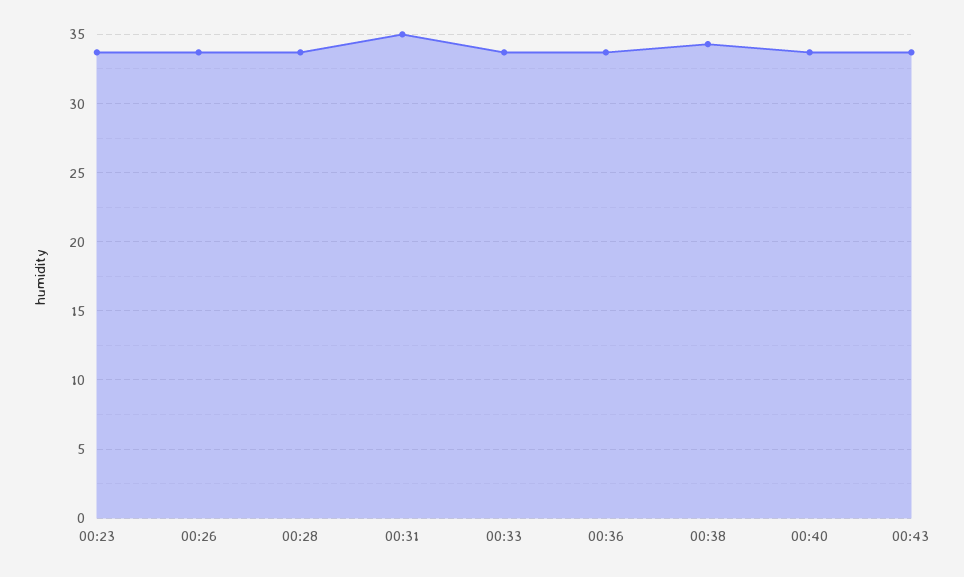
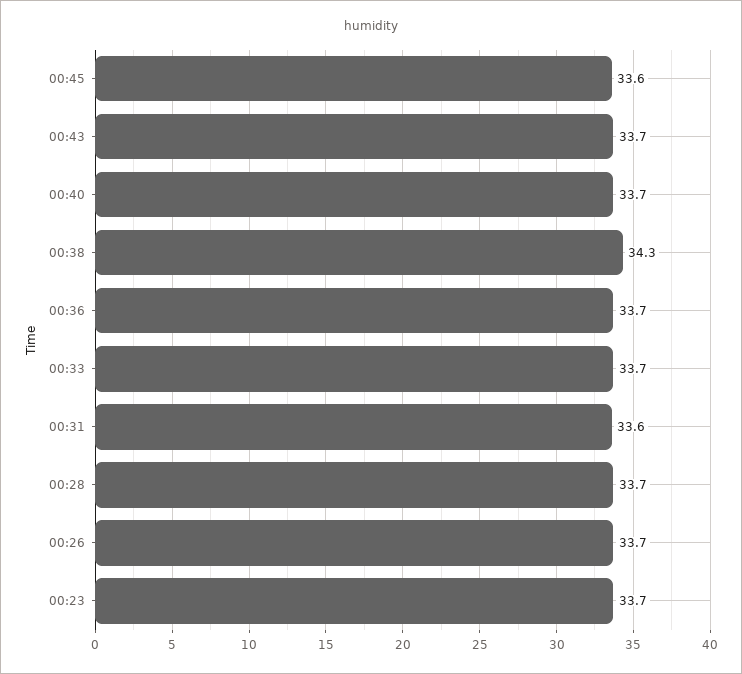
00:31: 35 -> 33.6
00:45: none -> 33.6

